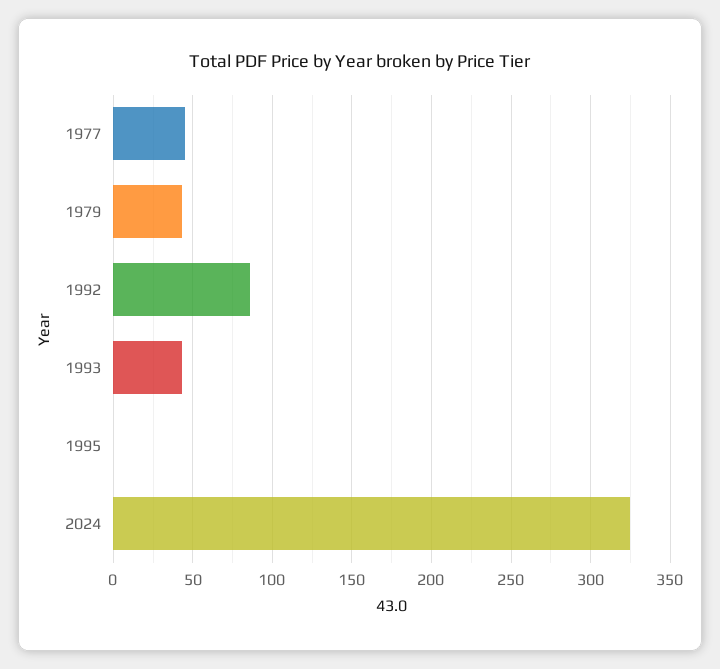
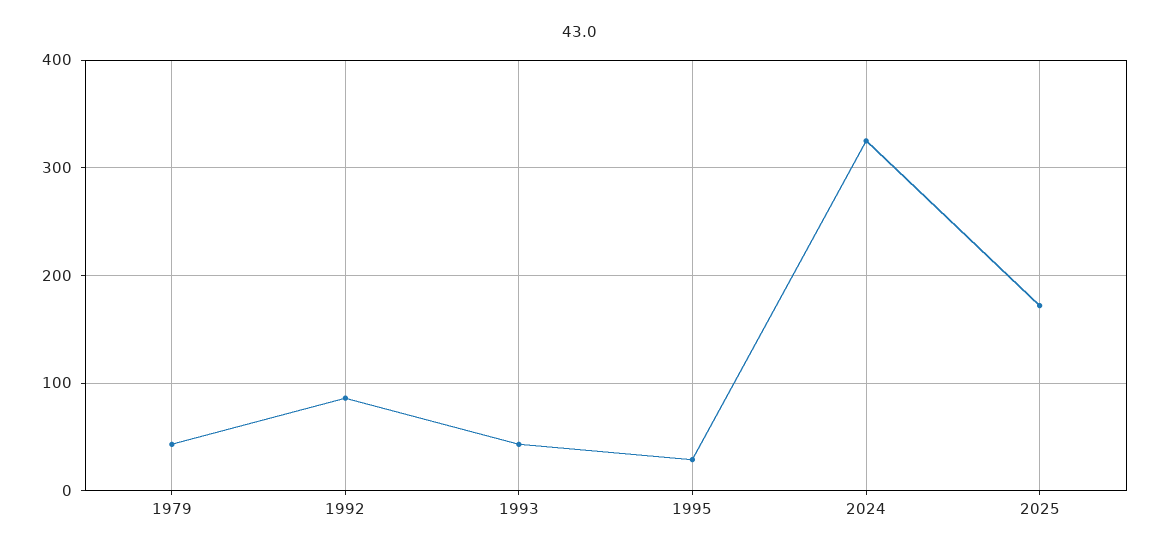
1977: 45 -> none
1995: 0 -> 30
2025: none -> 170

